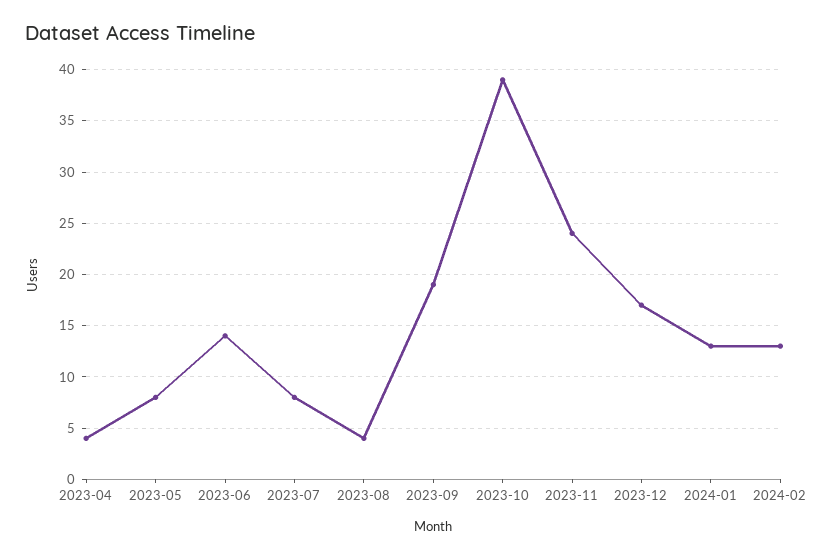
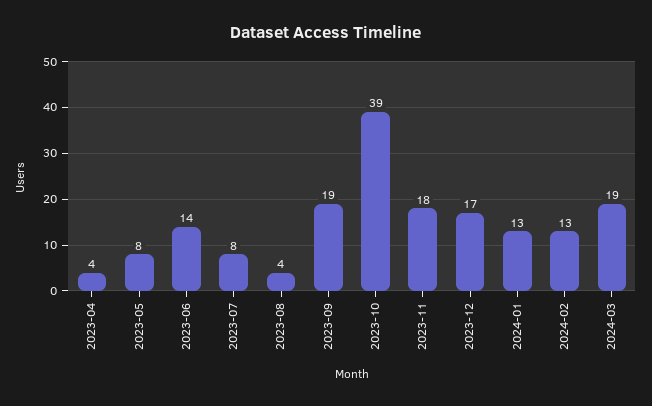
2023-11: 24 -> 18
2024-03: none -> 19

